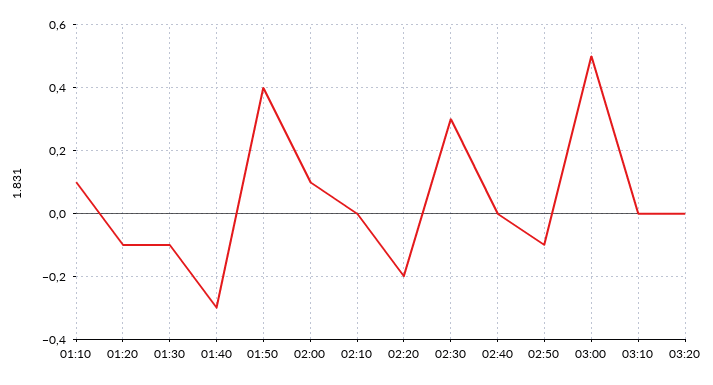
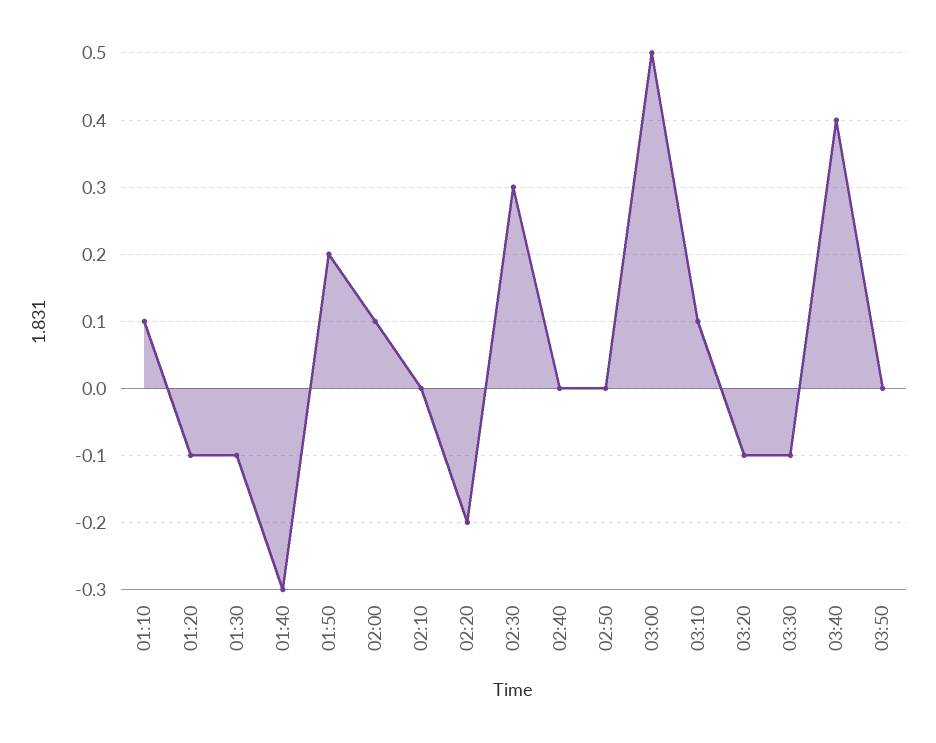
01:50: 0.4 -> 0.2
02:50: -0.1 -> 0
03:10: 0 -> 0.1
03:20: 0 -> -0.1
03:30: none -> -0.1
03:40: none -> 0.4
03:50: none -> 0

